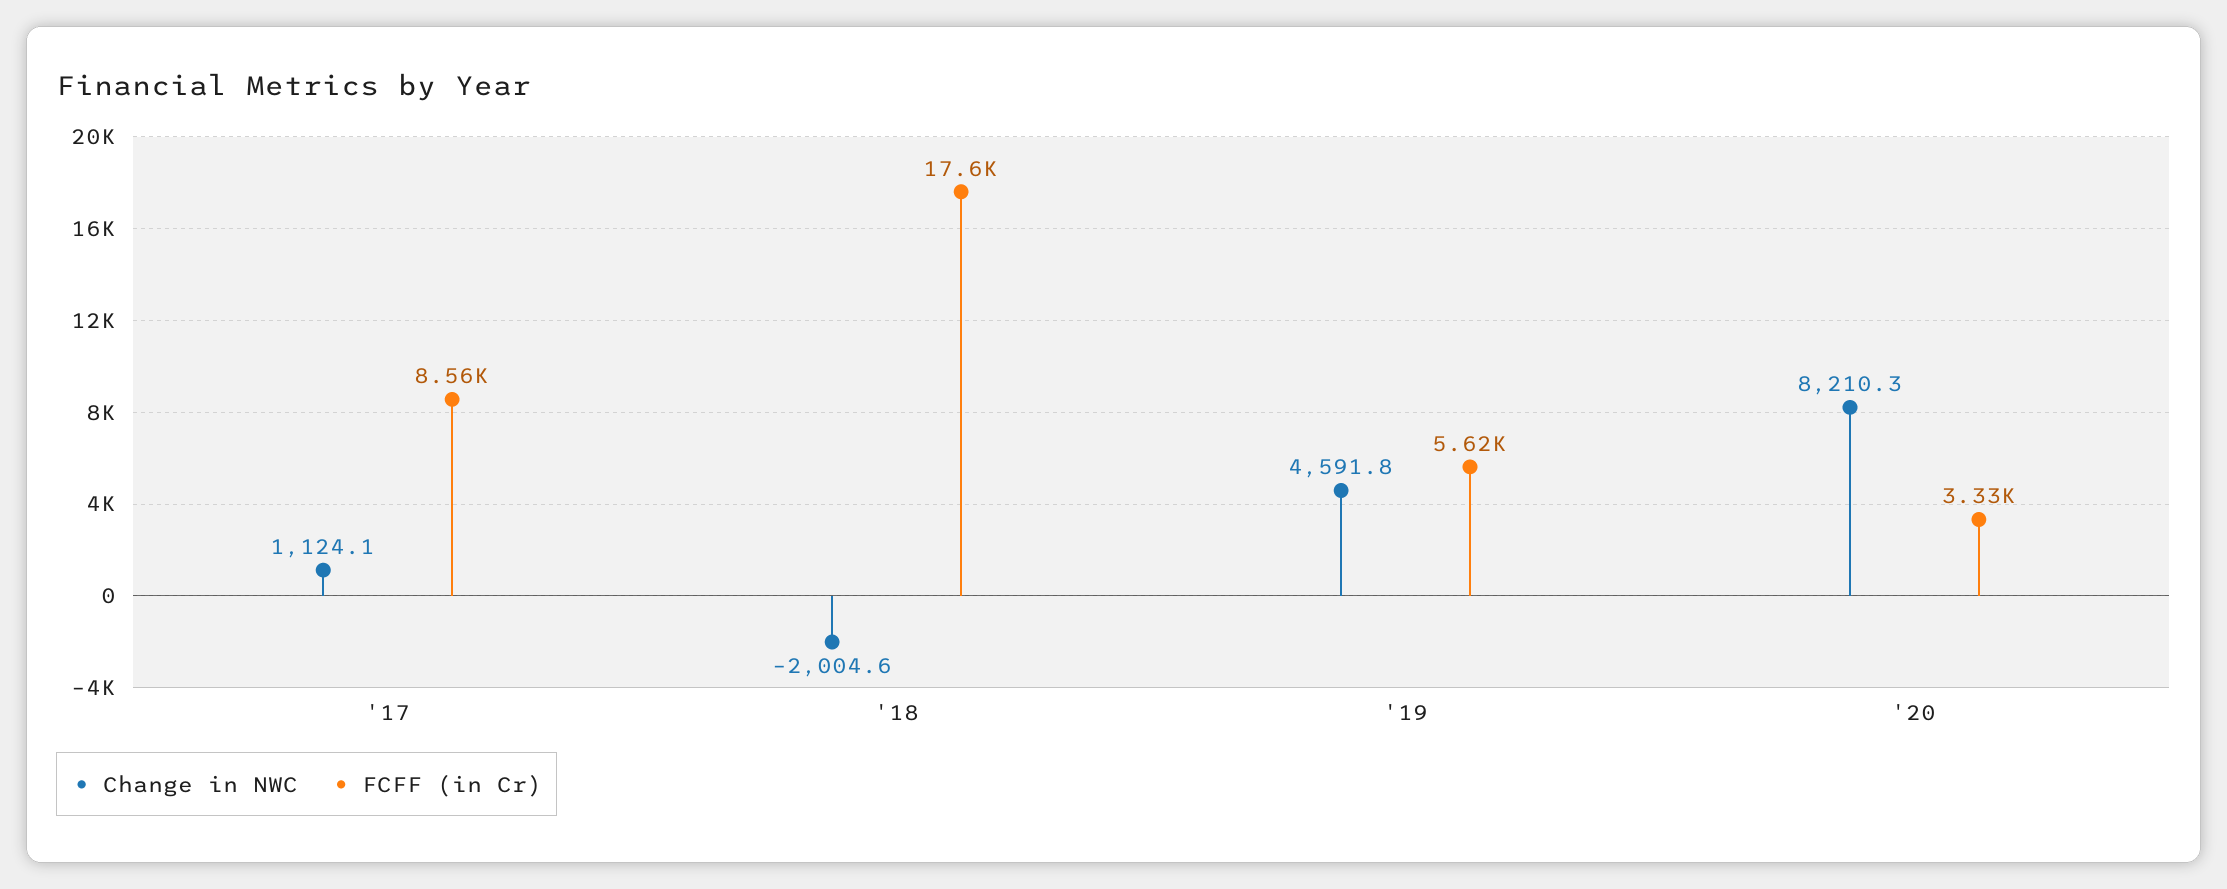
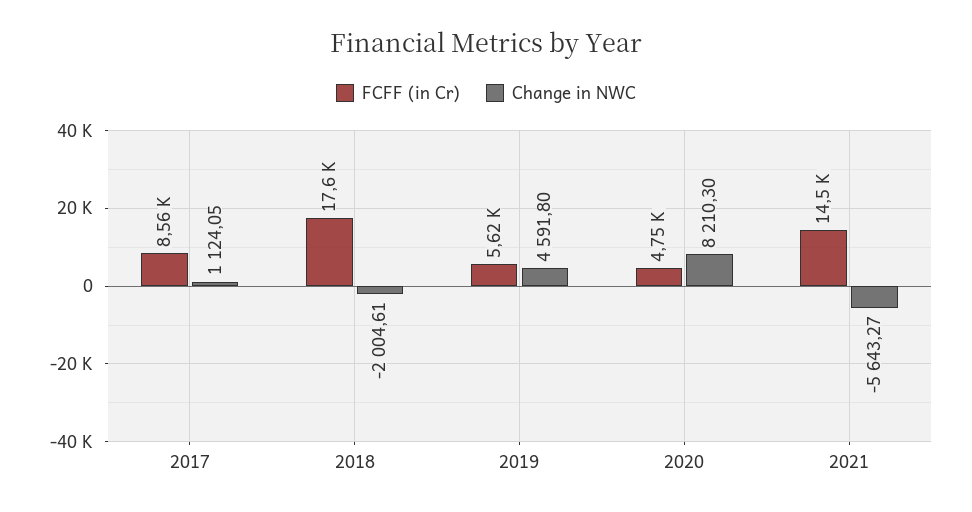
FCFF (in Cr), '20: 3330 -> 4750
FCFF (in Cr), 2021: none -> 14500
Change in NWC, 2021: none -> -5643.27

